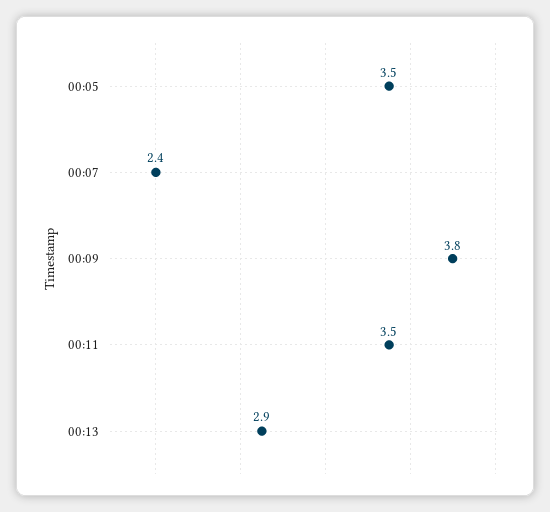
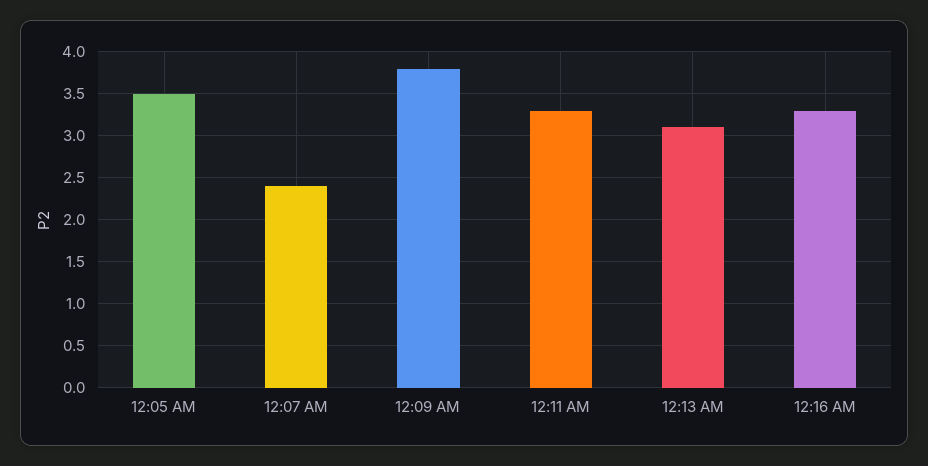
00:11: 3.5 -> 3.3
00:13: 2.9 -> 3.1
12:16 AM: none -> 3.3

